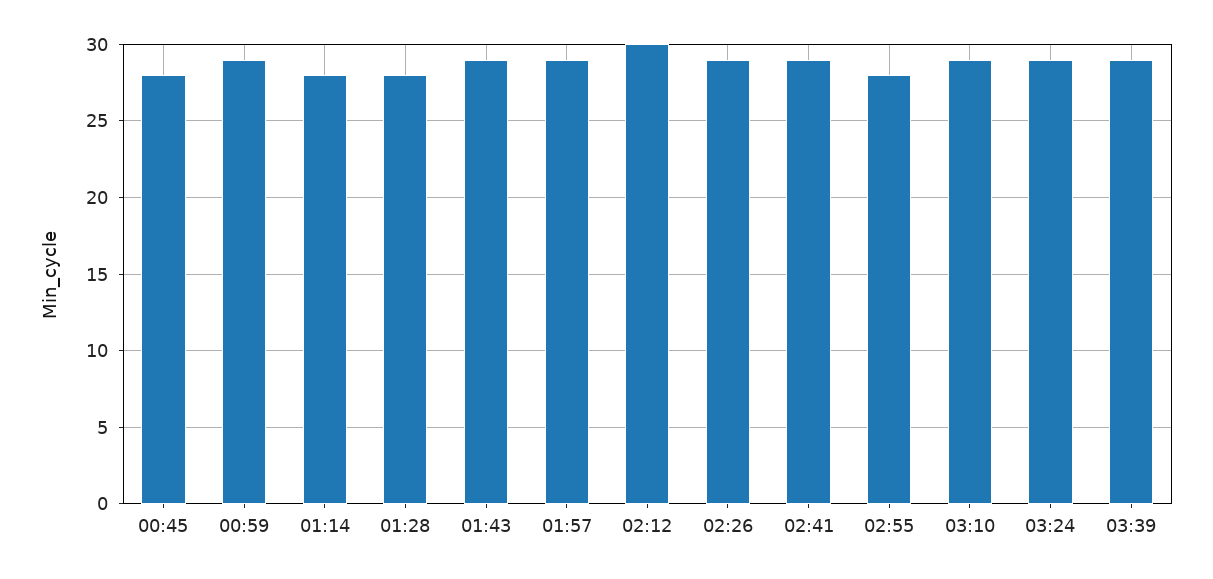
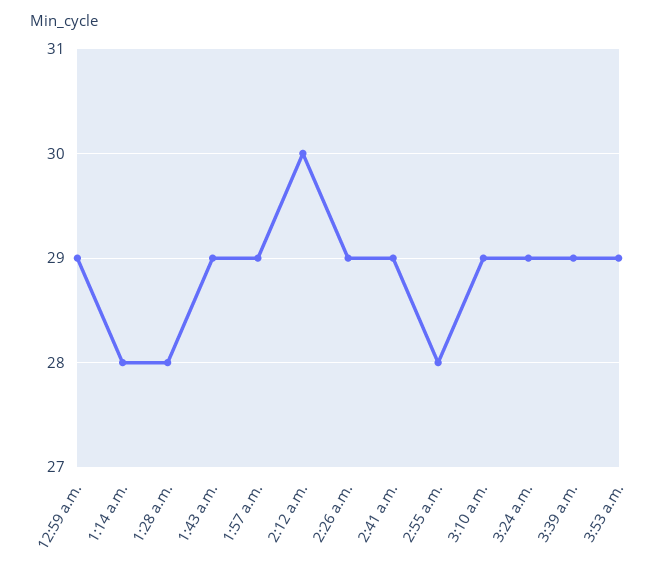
00:45: 28 -> none
3:53 a.m.: none -> 29

